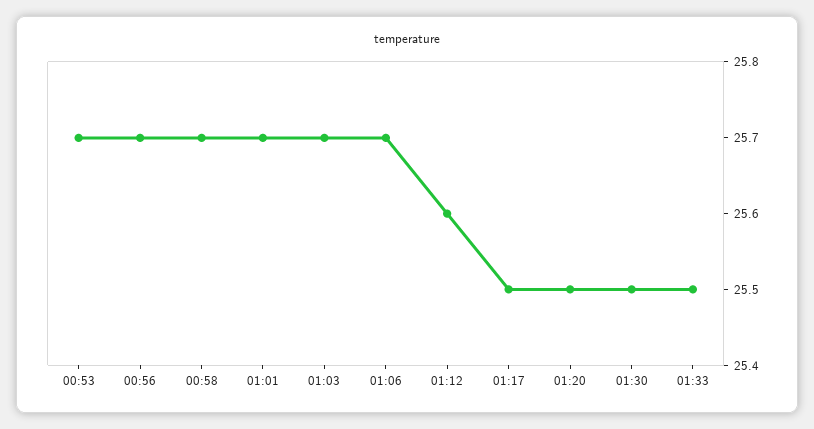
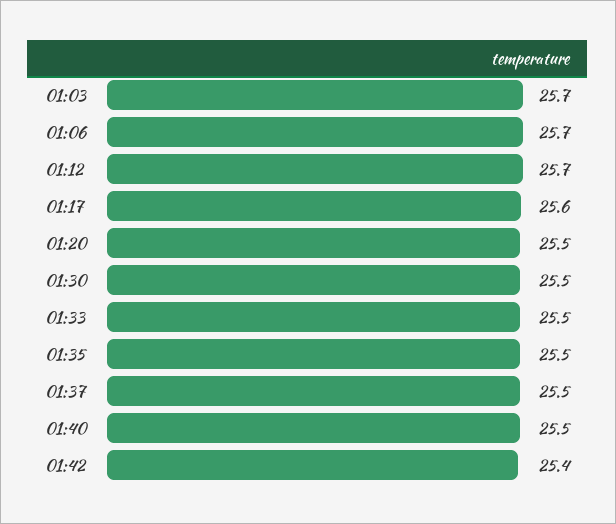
00:53: 25.7 -> none
00:56: 25.7 -> none
00:58: 25.7 -> none
01:01: 25.7 -> none
01:12: 25.6 -> 25.7
01:17: 25.5 -> 25.6
01:35: none -> 25.5
01:37: none -> 25.5
01:40: none -> 25.5
01:42: none -> 25.4

